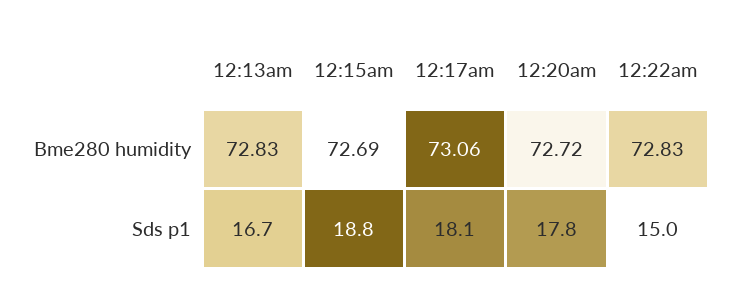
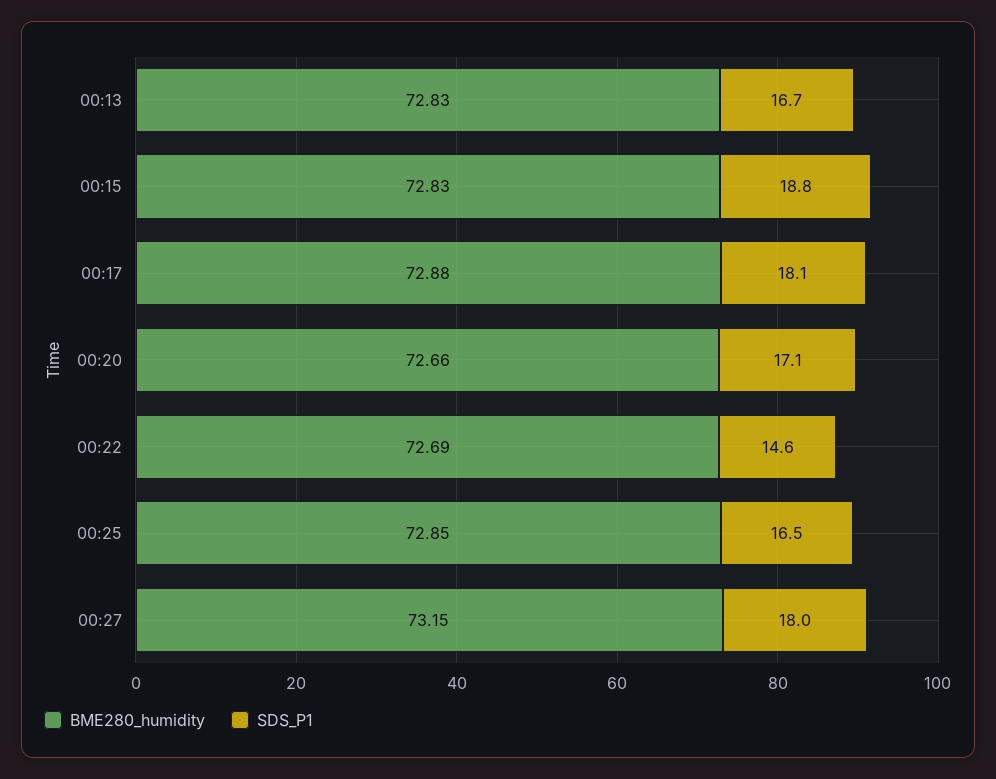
Bme280 humidity, 12:15am: 72.69 -> 72.83
Bme280 humidity, 12:17am: 73.06 -> 72.88
Bme280 humidity, 12:20am: 72.72 -> 72.66
Bme280 humidity, 12:22am: 72.83 -> 72.69
Sds p1, 12:20am: 17.8 -> 17.1
Sds p1, 12:22am: 15 -> 14.6
Bme280 humidity, 00:25: none -> 72.85
Sds p1, 00:25: none -> 16.5
Bme280 humidity, 00:27: none -> 73.15
Sds p1, 00:27: none -> 18

